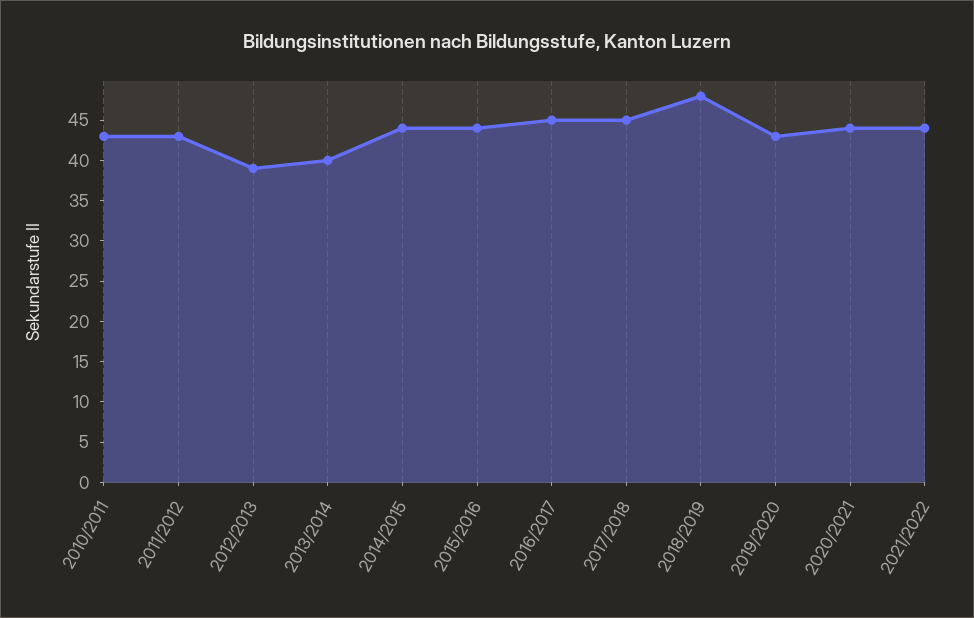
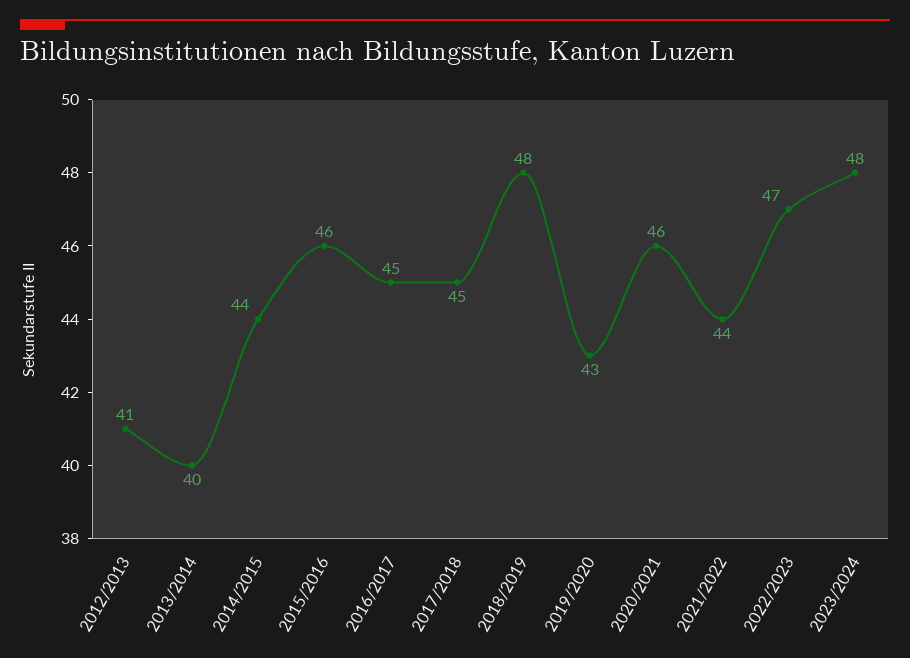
2010/2011: 43 -> none
2011/2012: 43 -> none
2012/2013: 39 -> 41
2015/2016: 44 -> 46
2020/2021: 44 -> 46
2022/2023: none -> 47
2023/2024: none -> 48

